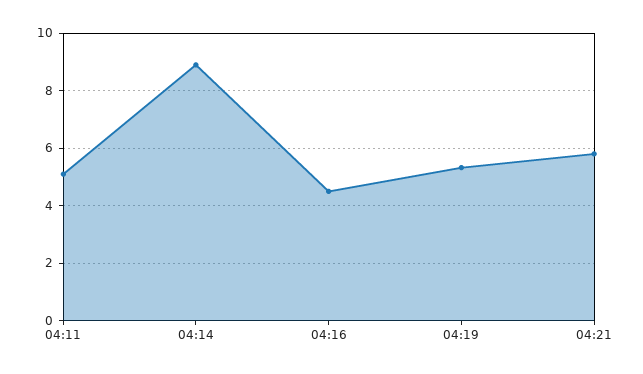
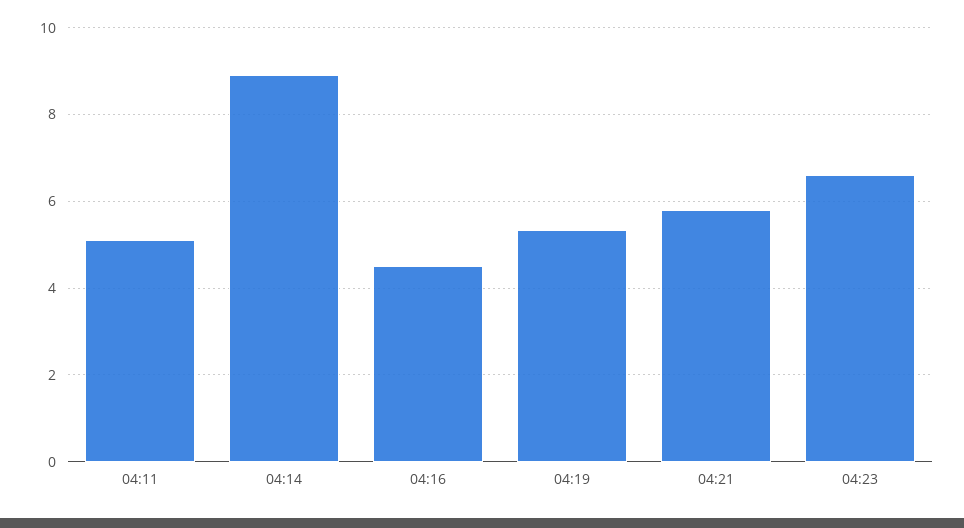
04:23: none -> 6.6

